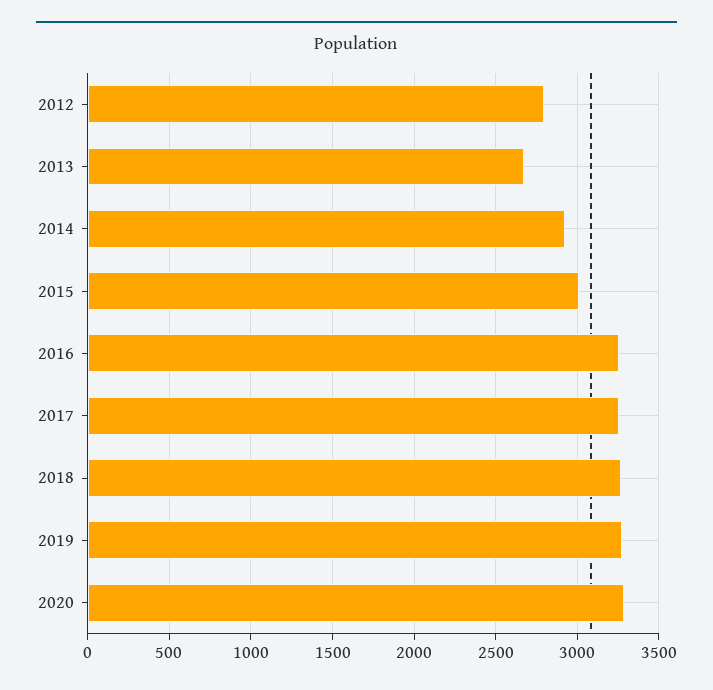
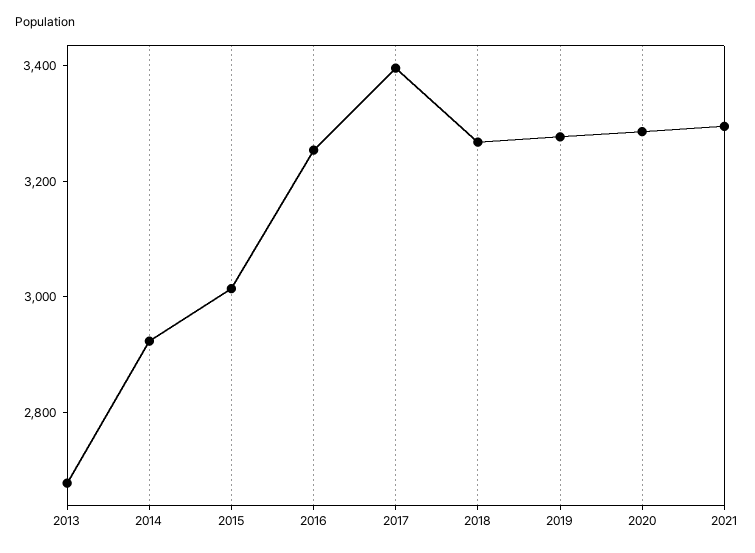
2012: 2800 -> none
2017: 3250 -> 3400
2021: none -> 3300

